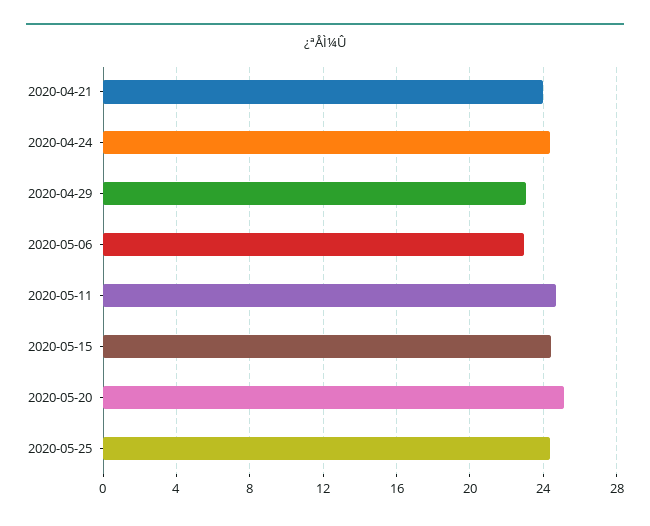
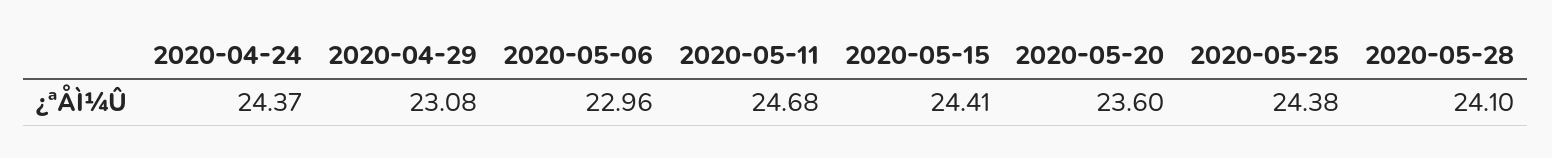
2020-04-21: 24 -> none
2020-05-20: 25 -> 23.6
2020-05-28: none -> 24.1

